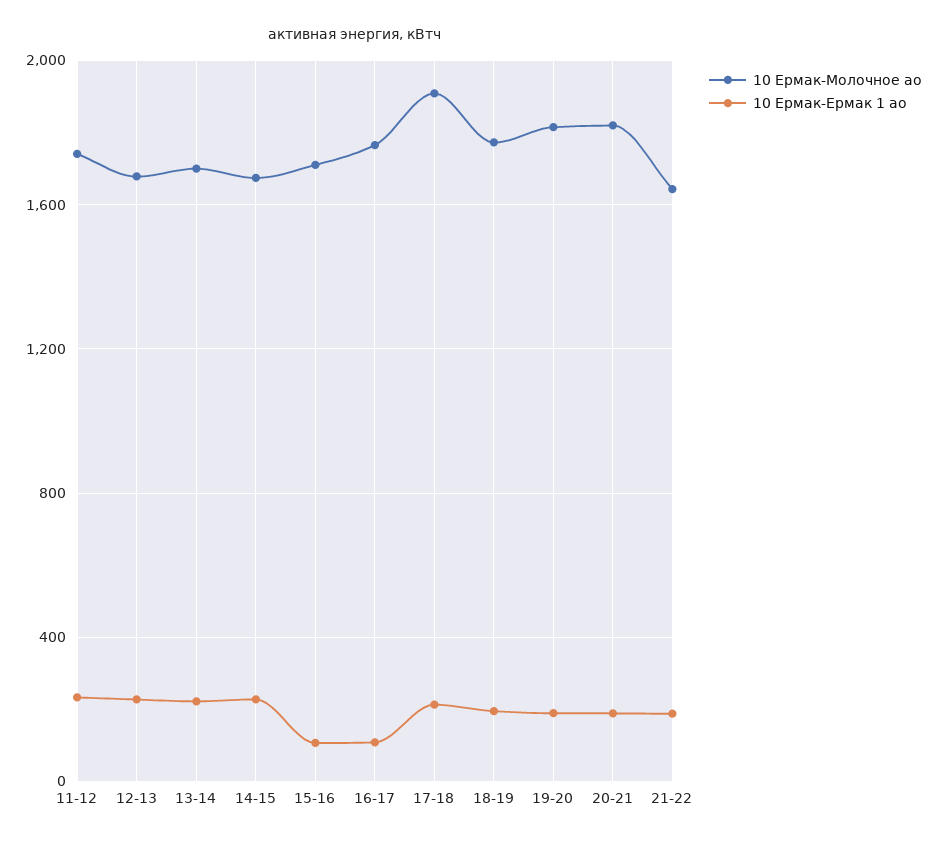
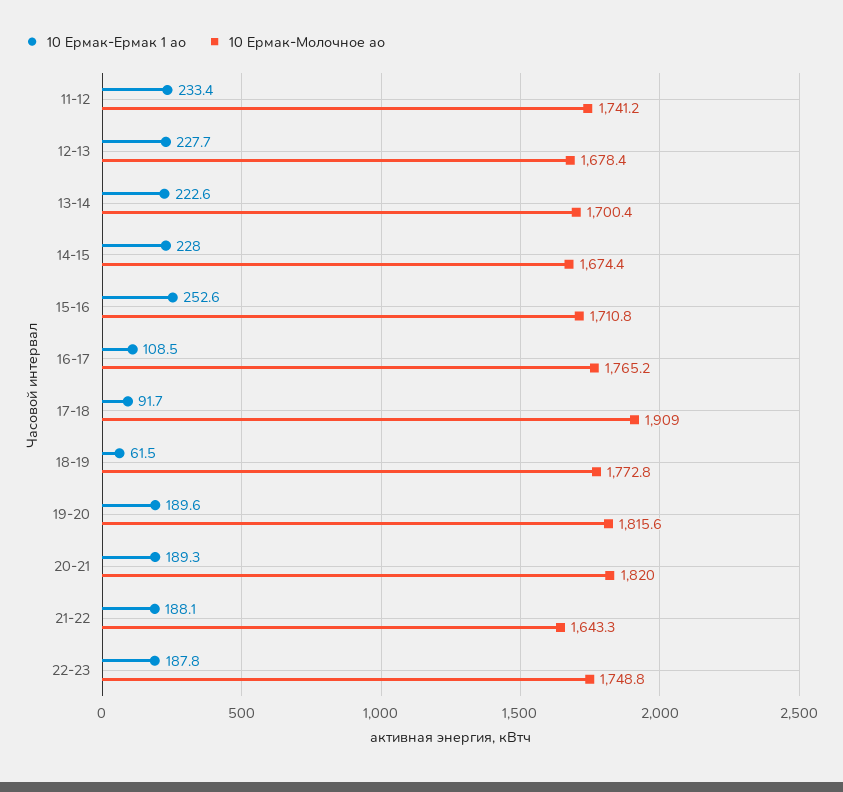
10 Ермак-Ермак 1 ао, 15-16: 100 -> 252.6
10 Ермак-Ермак 1 ао, 17-18: 200 -> 91.7
10 Ермак-Ермак 1 ао, 18-19: 200 -> 61.5
10 Ермак-Ермак 1 ао, 22-23: none -> 187.8
10 Ермак-Молочное ао, 22-23: none -> 1748.8

